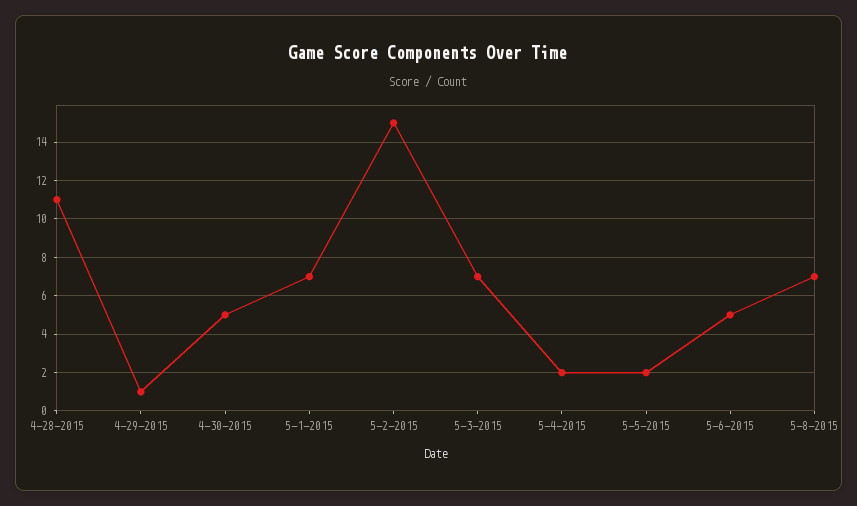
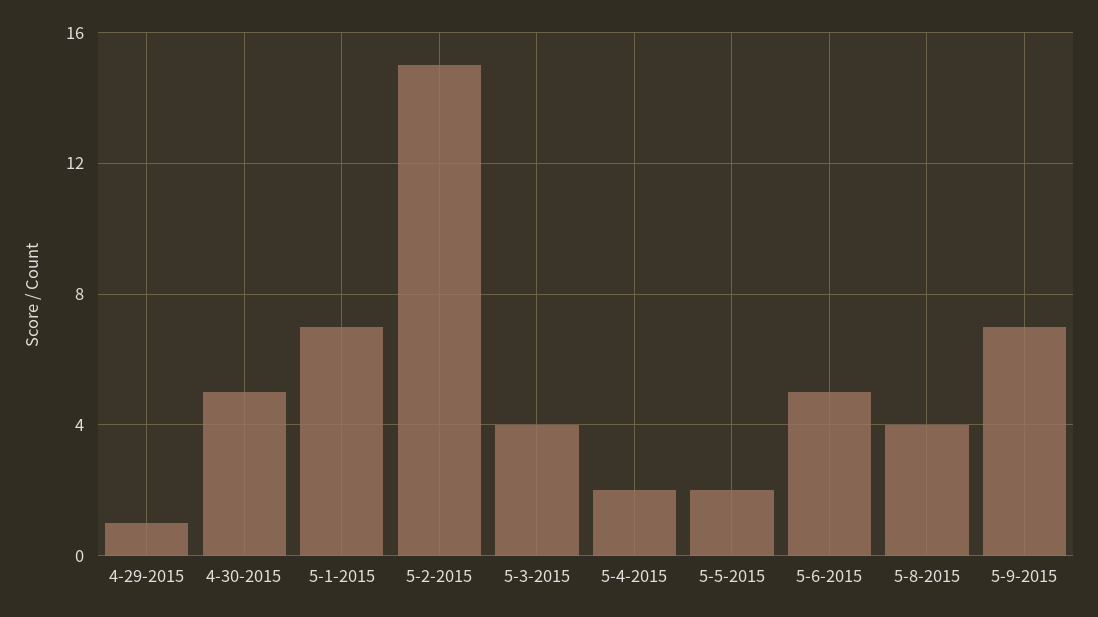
4-28-2015: 11 -> none
5-3-2015: 7 -> 4
5-8-2015: 7 -> 4
5-9-2015: none -> 7

